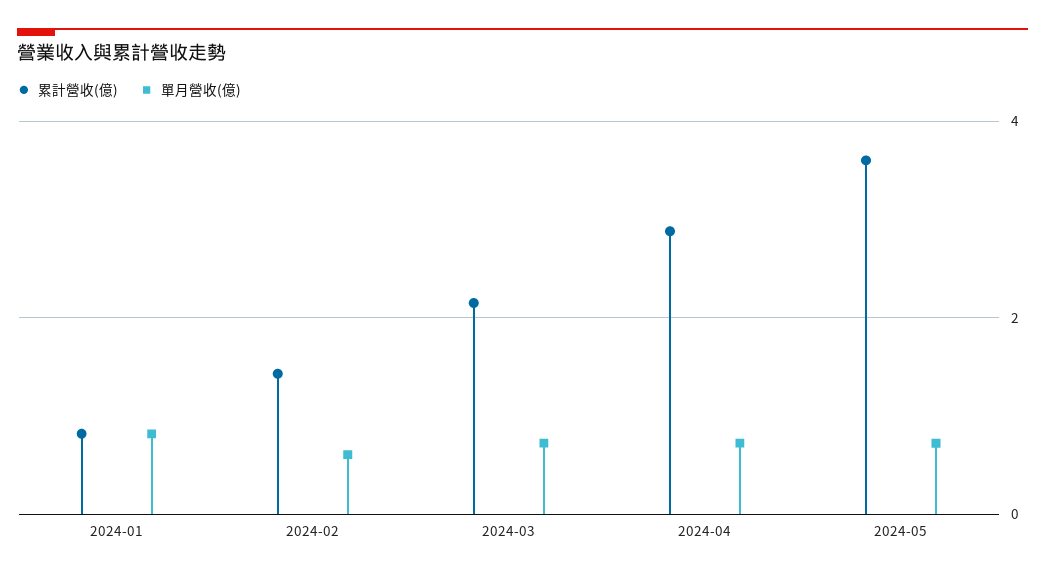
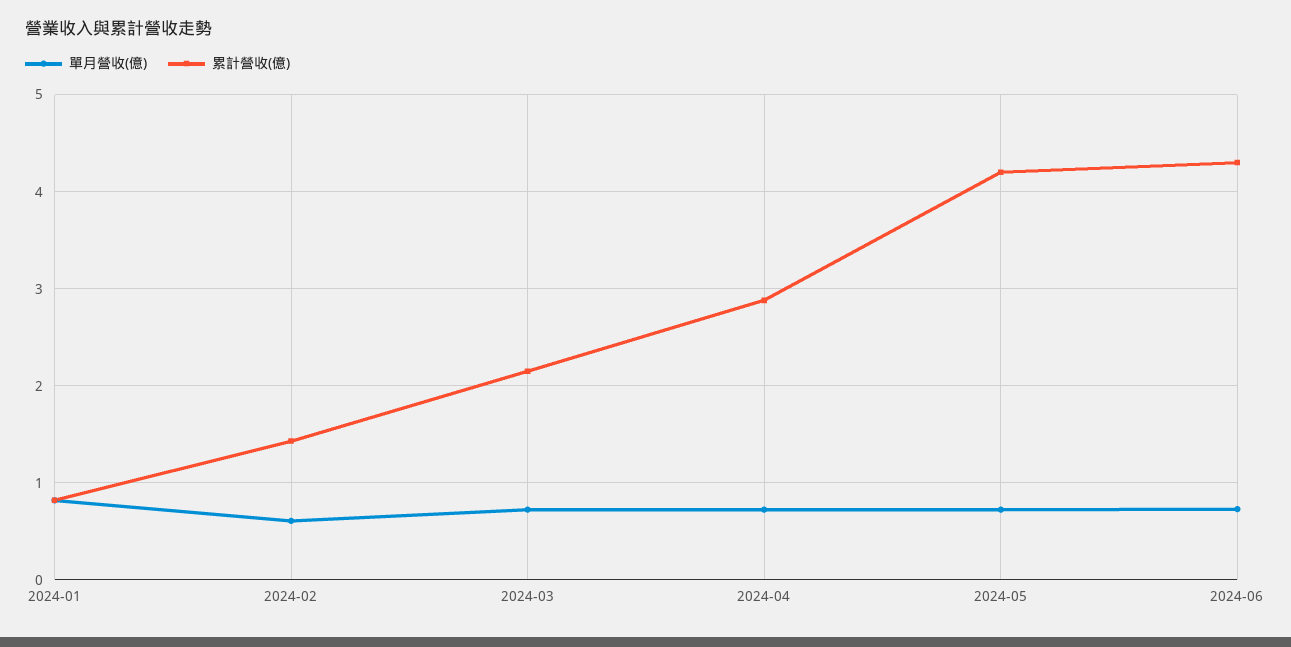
累計營收(億), 2024-05: 3.6 -> 4.2
單月營收(億), 2024-06: none -> 0.7
累計營收(億), 2024-06: none -> 4.3

